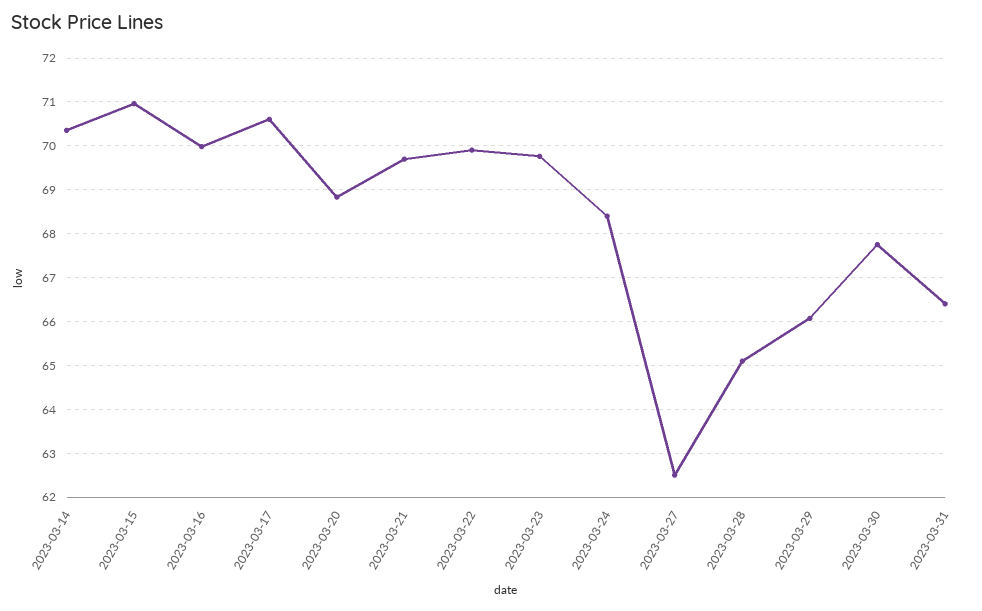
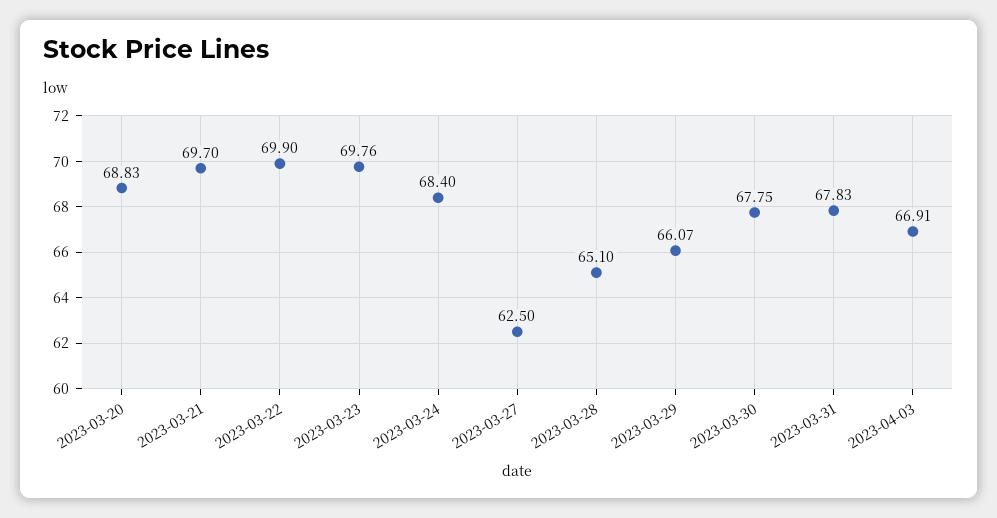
2023-03-14: 70.4 -> none
2023-03-15: 71 -> none
2023-03-16: 70 -> none
2023-03-17: 70.6 -> none
2023-03-31: 66.4 -> 67.83
2023-04-03: none -> 66.91

